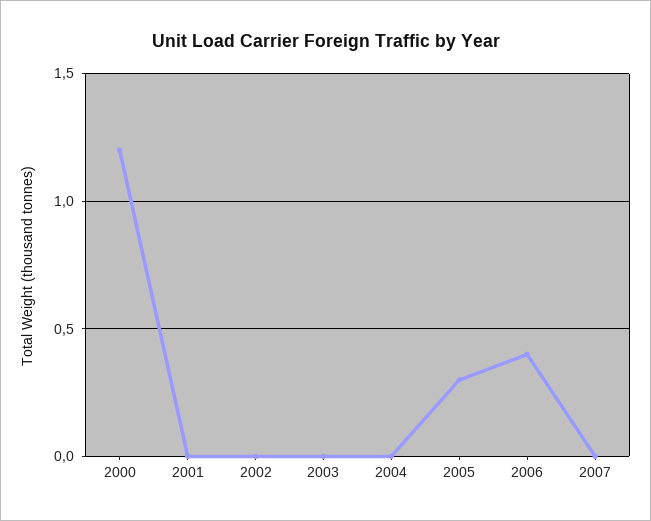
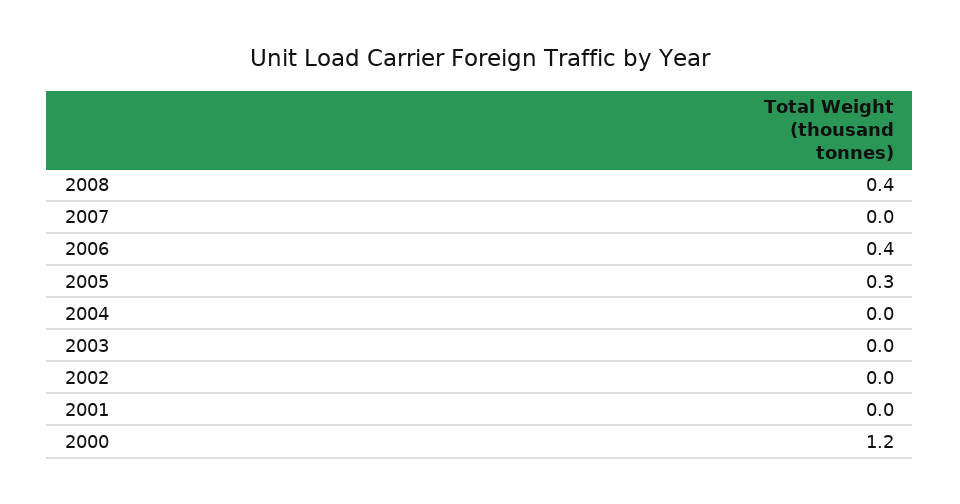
2008: none -> 0.4

